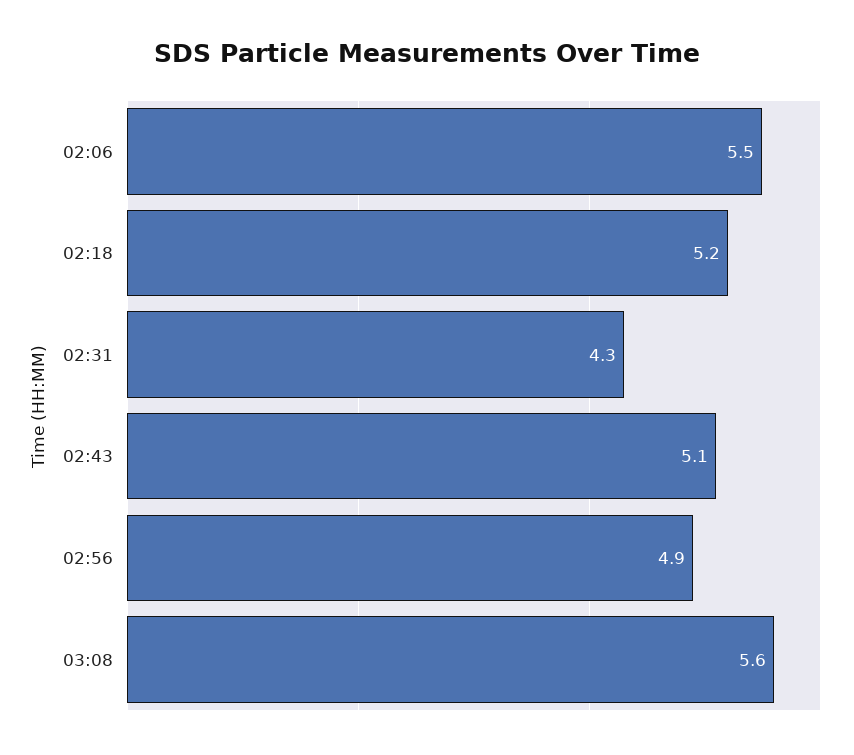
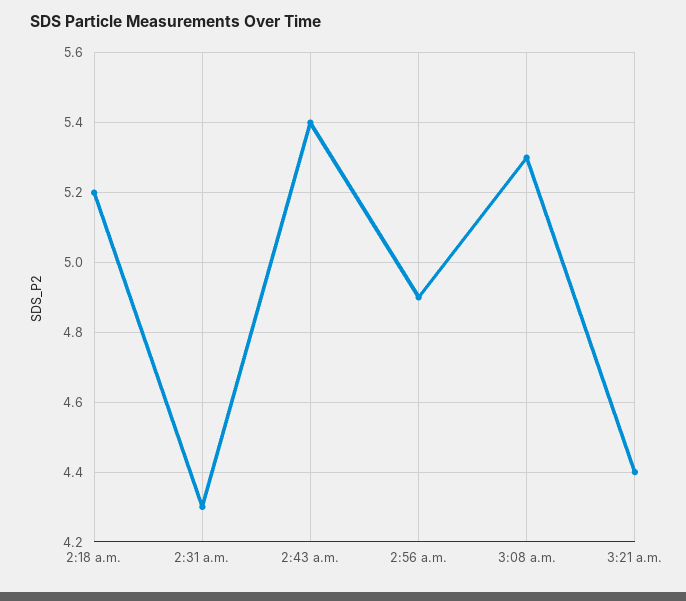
02:06: 5.5 -> none
02:43: 5.1 -> 5.4
03:08: 5.6 -> 5.3
3:21 a.m.: none -> 4.4

